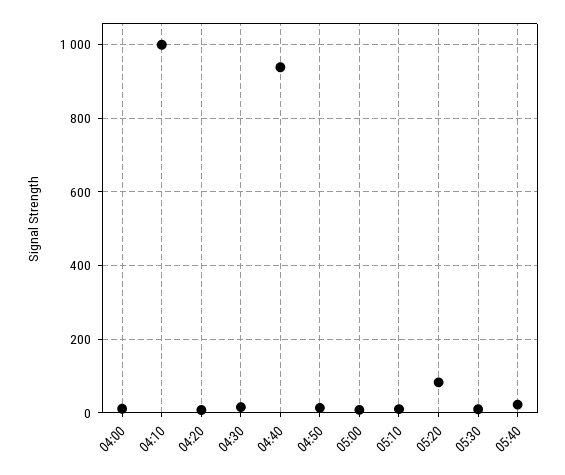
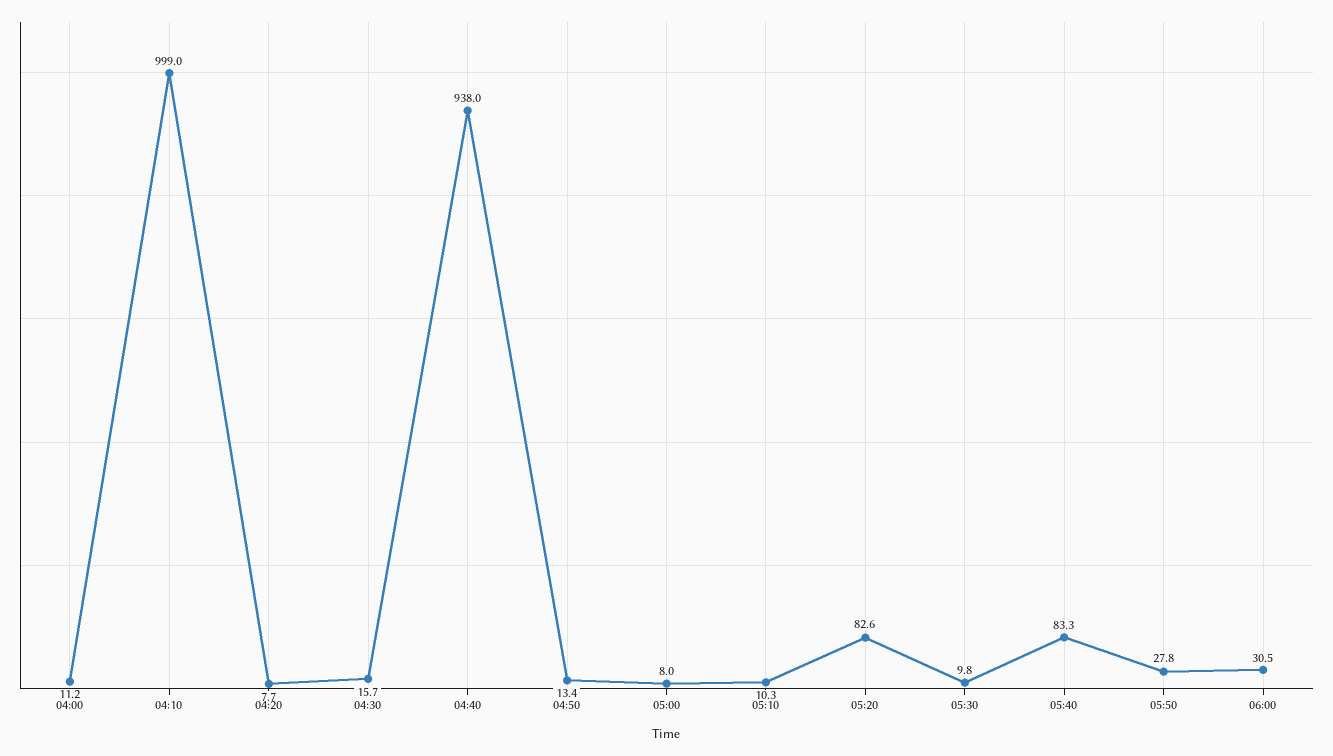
05:40: 20 -> 83.3
05:50: none -> 27.8
06:00: none -> 30.5

